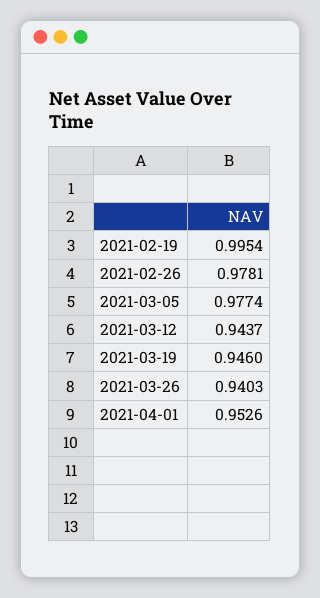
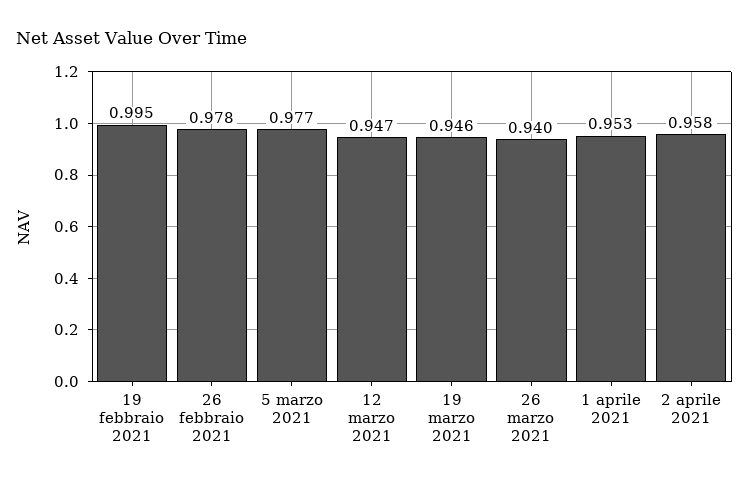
2021-03-12: 0.9437 -> 0.947
2 aprile 2021: none -> 0.958

